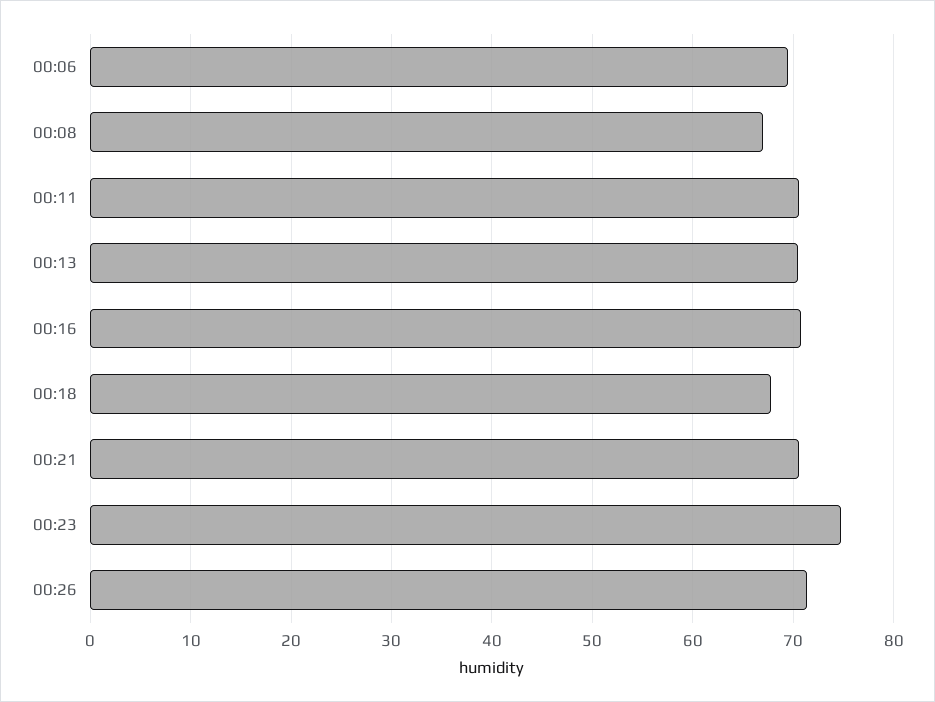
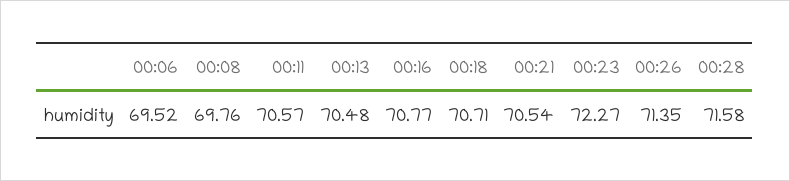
00:08: 67 -> 69.76
00:18: 68 -> 70.71
00:23: 75 -> 72.27
00:28: none -> 71.58

